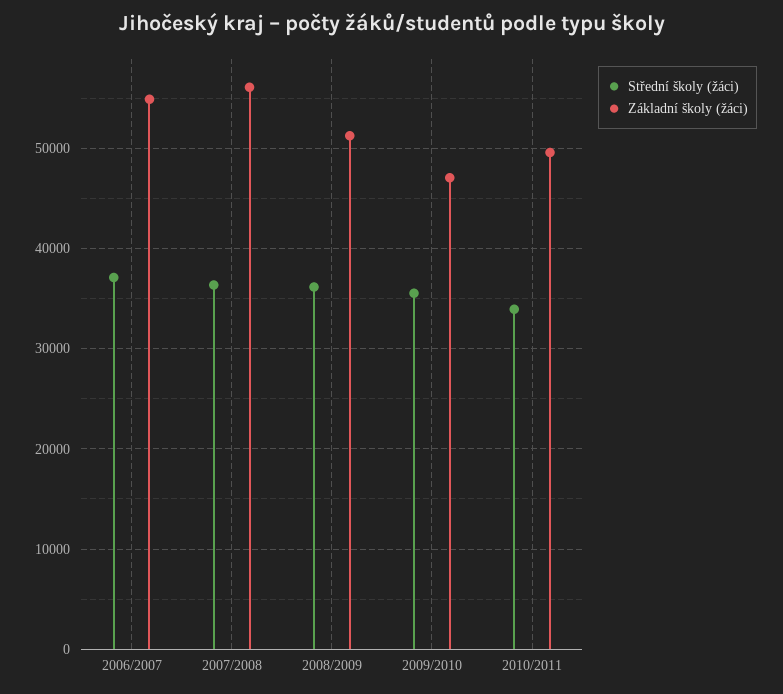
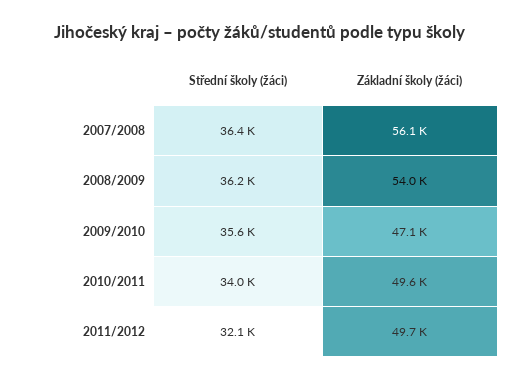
Střední školy (žáci), 2006/2007: 37000 -> none
Základní školy (žáci), 2006/2007: 55000 -> none
Základní školy (žáci), 2008/2009: 51000 -> 54000
Střední školy (žáci), 2011/2012: none -> 32100
Základní školy (žáci), 2011/2012: none -> 49700

